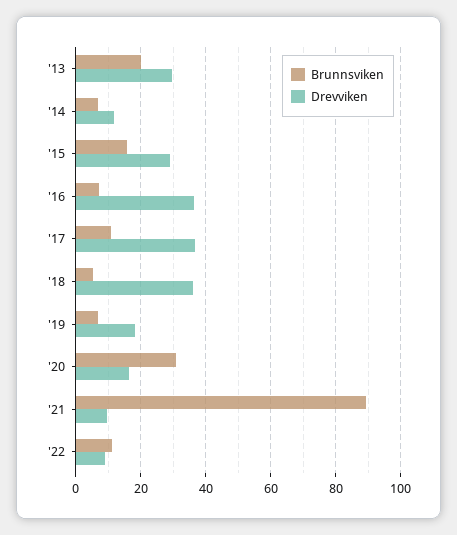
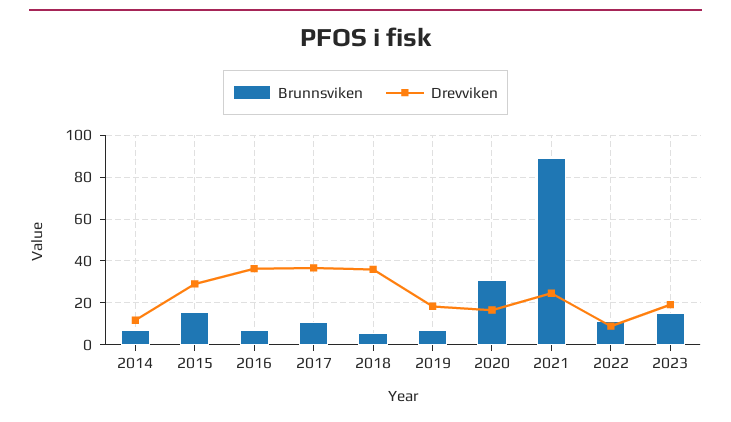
Brunnsviken, '13: 20 -> none
Drevviken, '13: 30 -> none
Drevviken, '21: 10 -> 25
Brunnsviken, 2023: none -> 15
Drevviken, 2023: none -> 20

